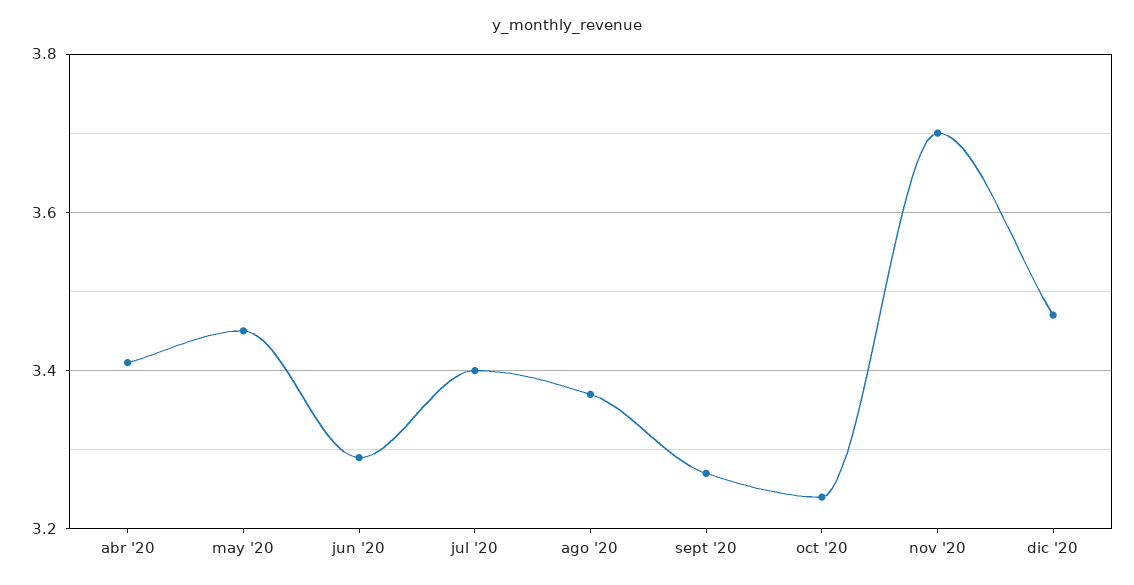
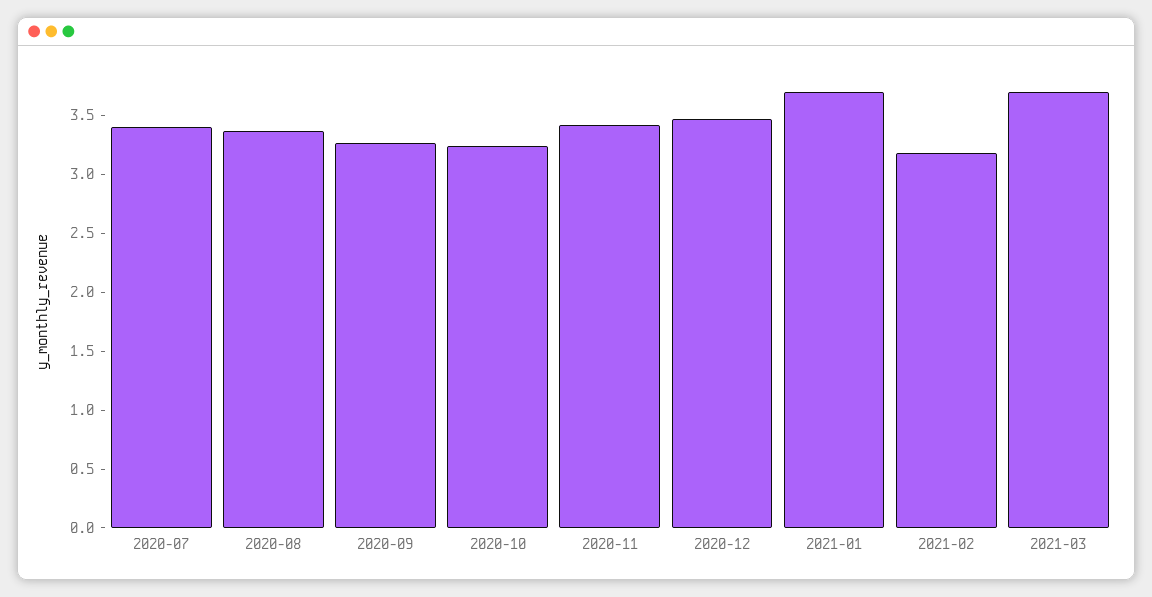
abr '20: 3.4 -> none
may '20: 3.45 -> none
jun '20: 3.3 -> none
nov '20: 3.7 -> 3.4
2021-01: none -> 3.7
2021-02: none -> 3.2
2021-03: none -> 3.7

